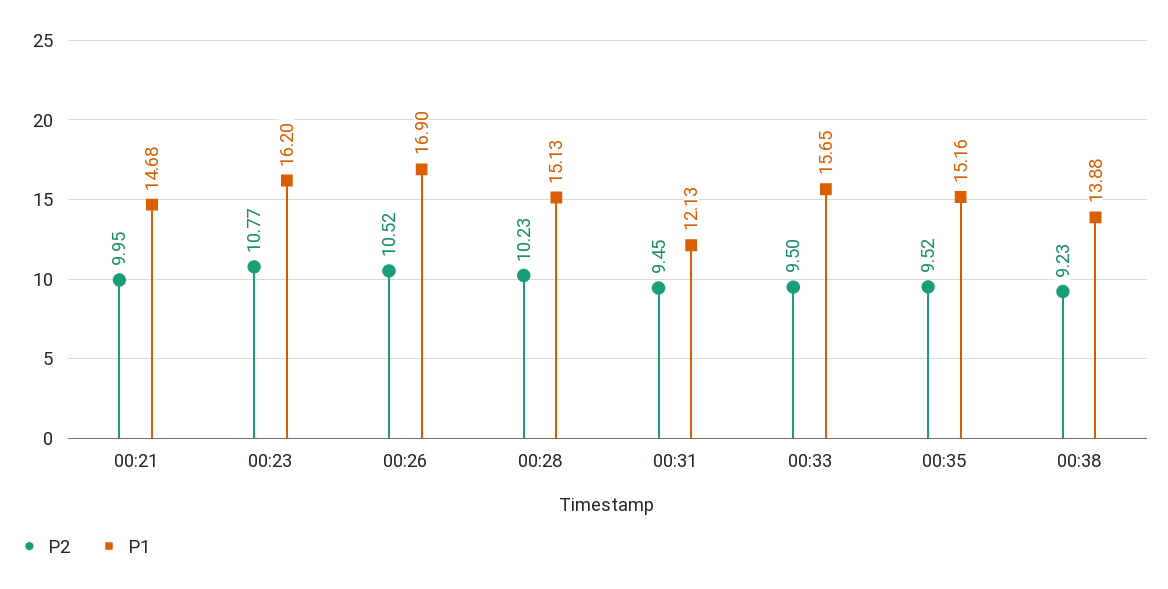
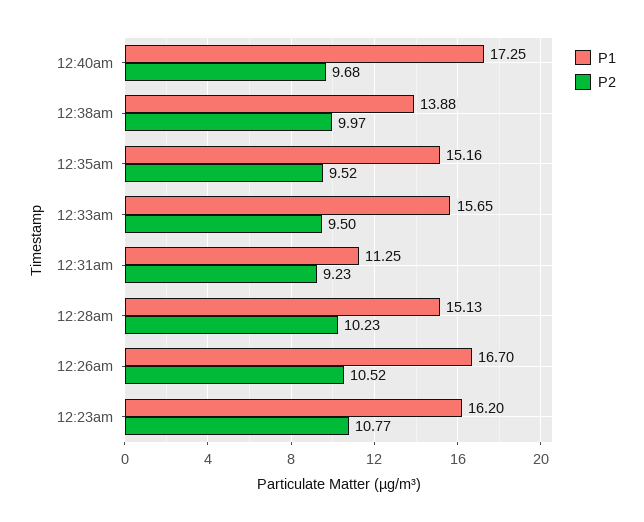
P2, 00:21: 9.95 -> none
P1, 00:21: 14.68 -> none
P1, 00:26: 16.9 -> 16.7
P2, 00:31: 9.45 -> 9.23
P1, 00:31: 12.13 -> 11.25
P2, 00:38: 9.23 -> 9.97
P1, 12:40am: none -> 17.25
P2, 12:40am: none -> 9.68

